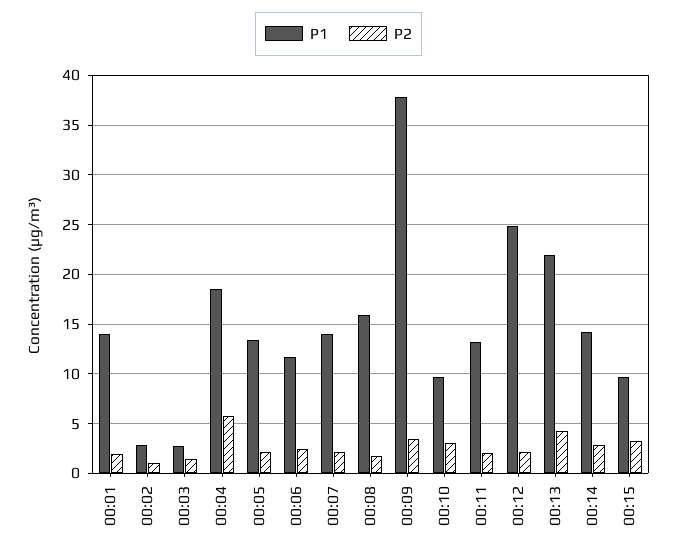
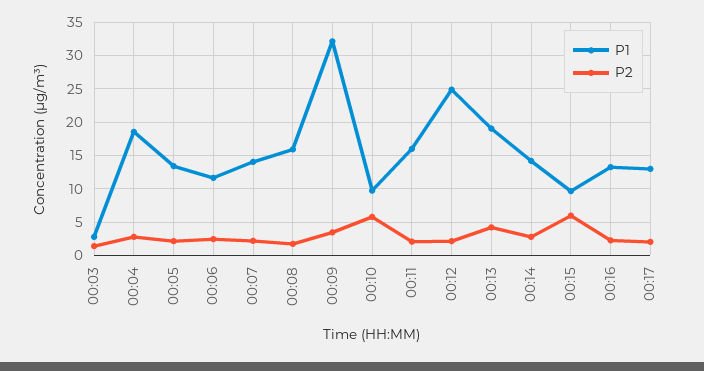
P1, 00:01: 14 -> none
P2, 00:01: 2 -> none
P1, 00:02: 3 -> none
P2, 00:02: 1 -> none
P2, 00:04: 6 -> 3
P1, 00:09: 38 -> 32
P2, 00:10: 3 -> 6
P1, 00:11: 13 -> 16
P1, 00:13: 22 -> 19
P2, 00:15: 3 -> 6
P1, 00:16: none -> 13
P2, 00:16: none -> 2
P1, 00:17: none -> 13
P2, 00:17: none -> 2

